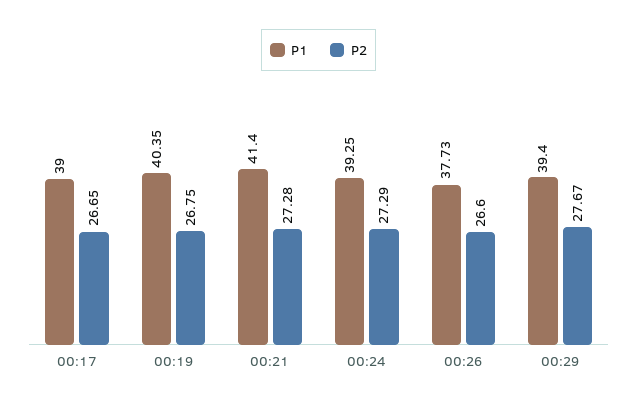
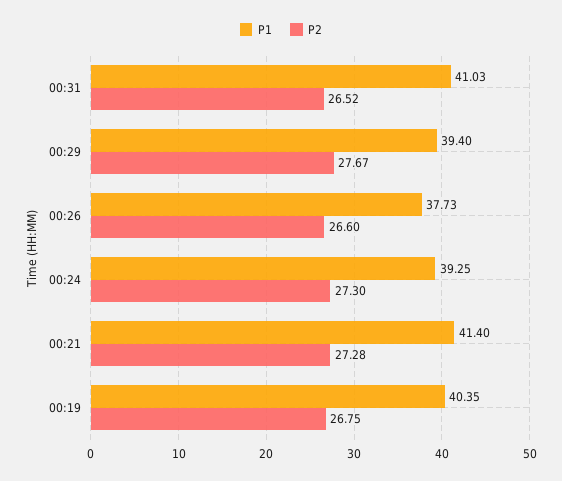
P1, 00:17: 39 -> none
P2, 00:17: 26.65 -> none
P2, 00:24: 27.29 -> 27.3
P1, 00:31: none -> 41.03
P2, 00:31: none -> 26.52

